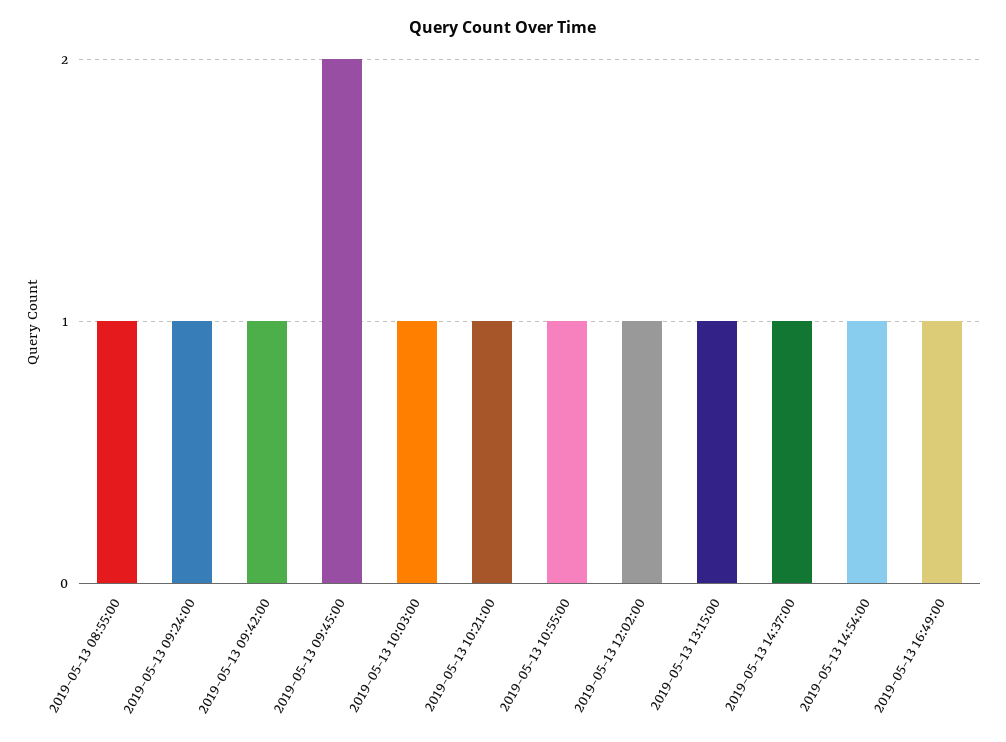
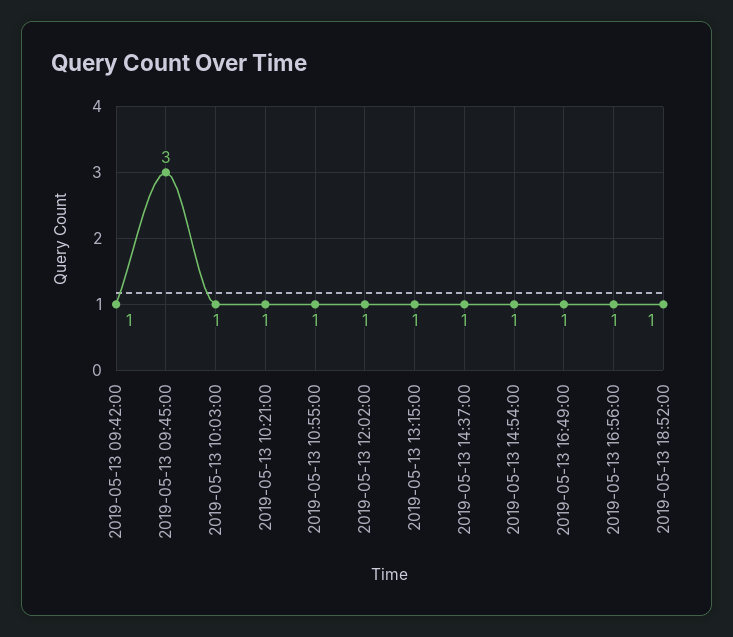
2019-05-13 08:55:00: 1 -> none
2019-05-13 09:24:00: 1 -> none
2019-05-13 09:45:00: 2 -> 3
2019-05-13 16:56:00: none -> 1
2019-05-13 18:52:00: none -> 1

